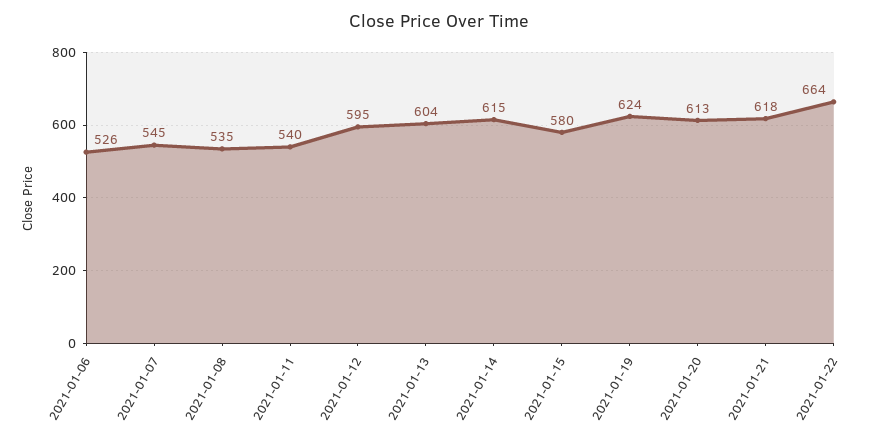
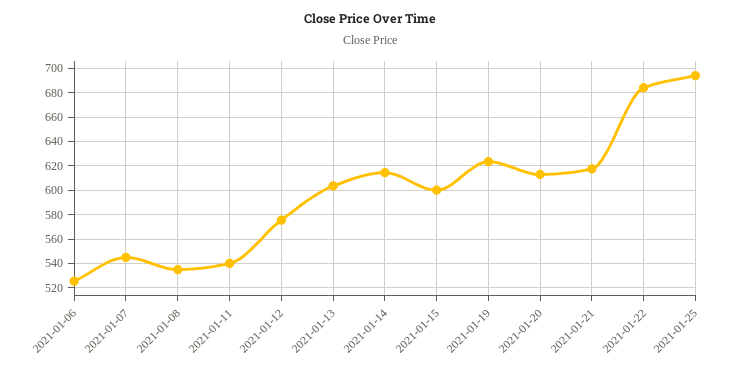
2021-01-12: 595 -> 575
2021-01-15: 580 -> 600
2021-01-22: 664 -> 685
2021-01-25: none -> 695

